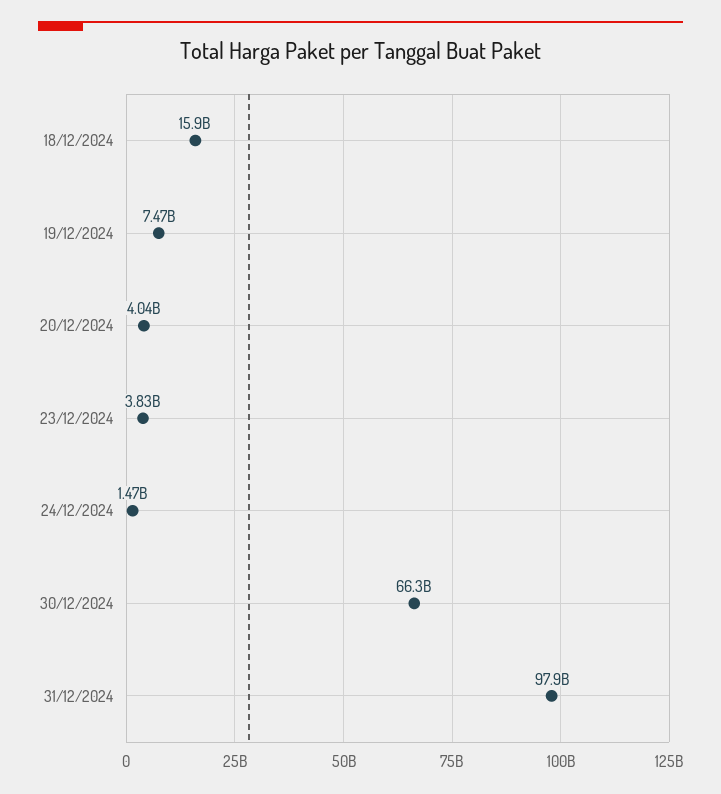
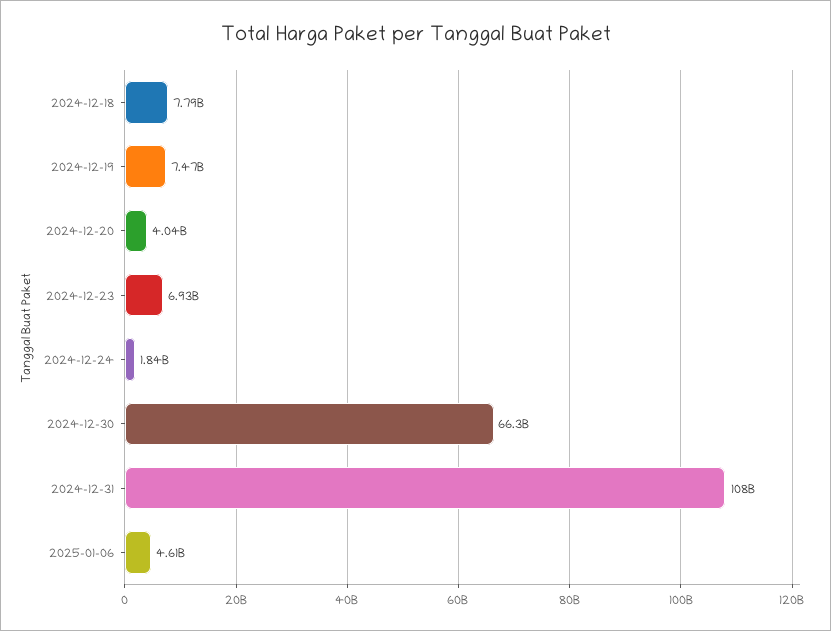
18/12/2024: 15900000000 -> 7790000000
23/12/2024: 3830000000 -> 6930000000
24/12/2024: 1470000000 -> 1840000000
31/12/2024: 97900000000 -> 108000000000
2025-01-06: none -> 4610000000

